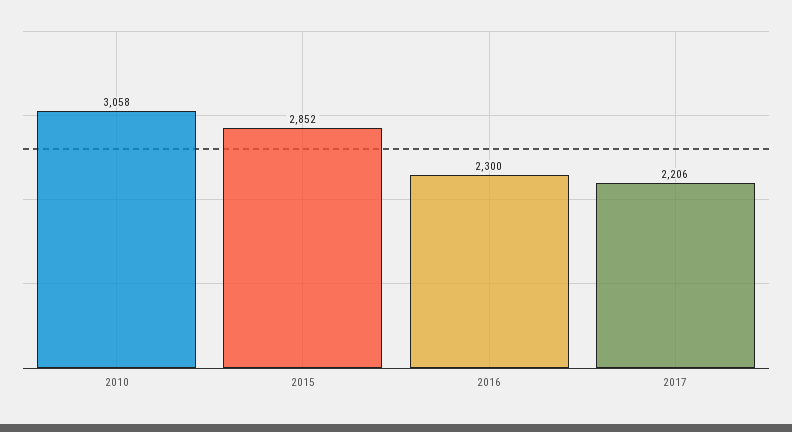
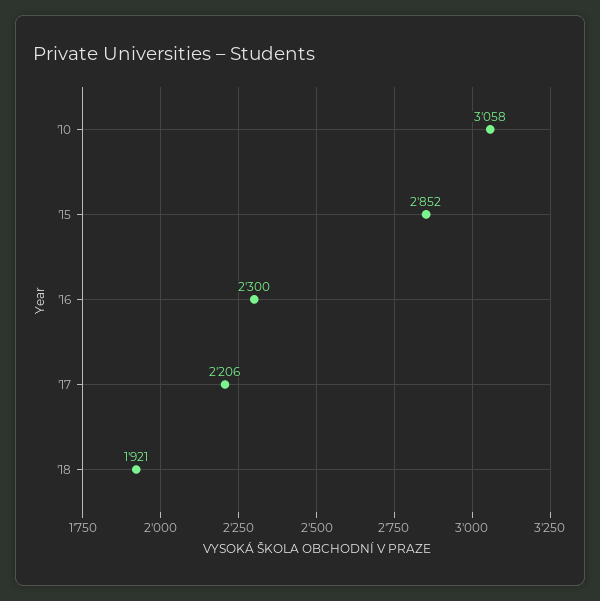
'18: none -> 1921

